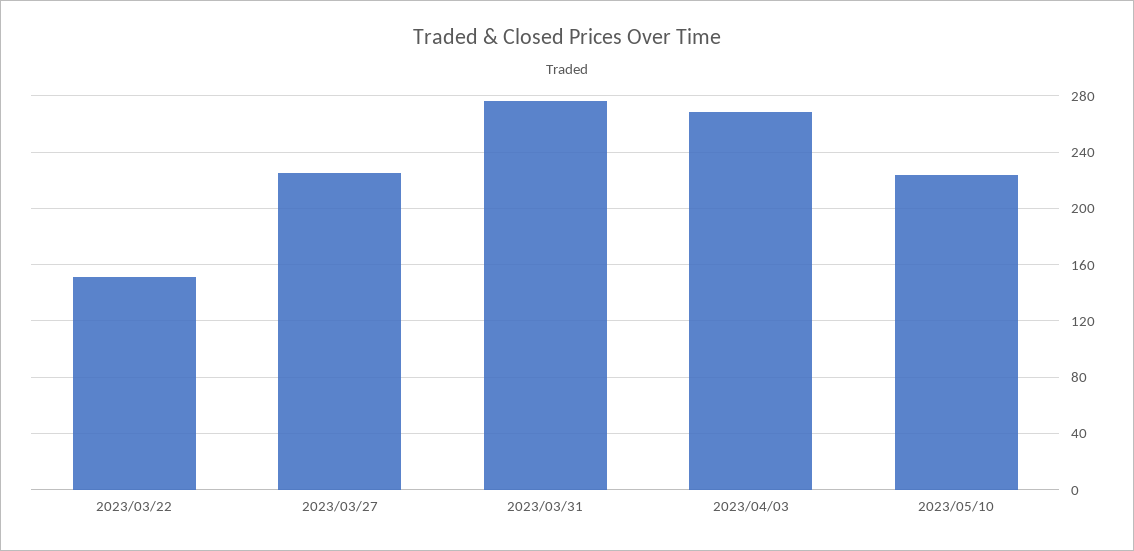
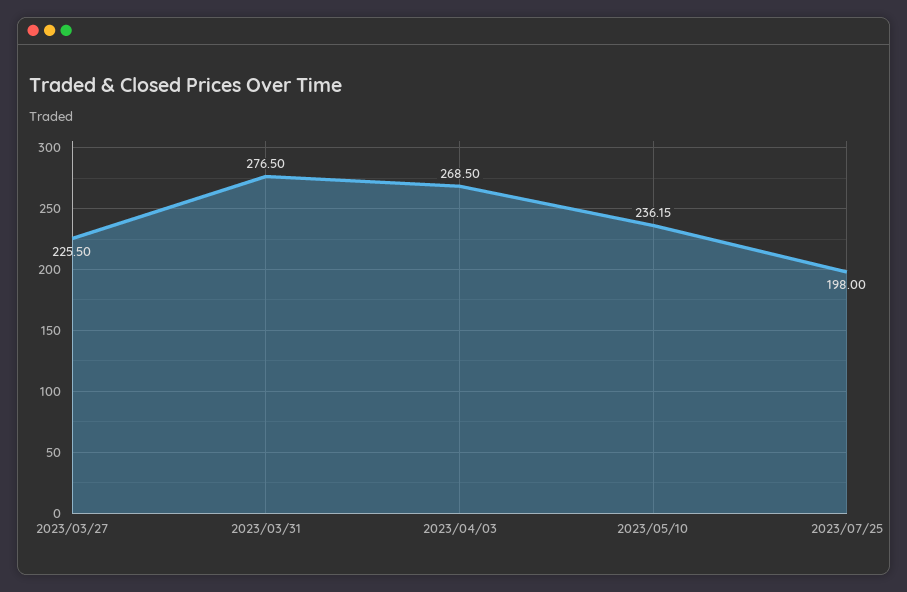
2023/03/22: 150 -> none
2023/05/10: 225 -> 236.15
2023/07/25: none -> 198

